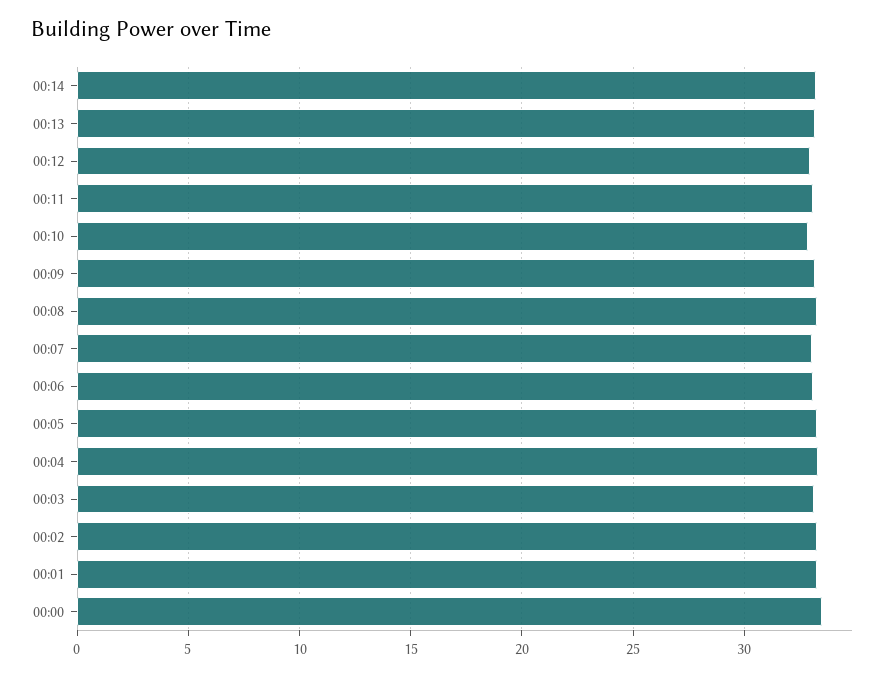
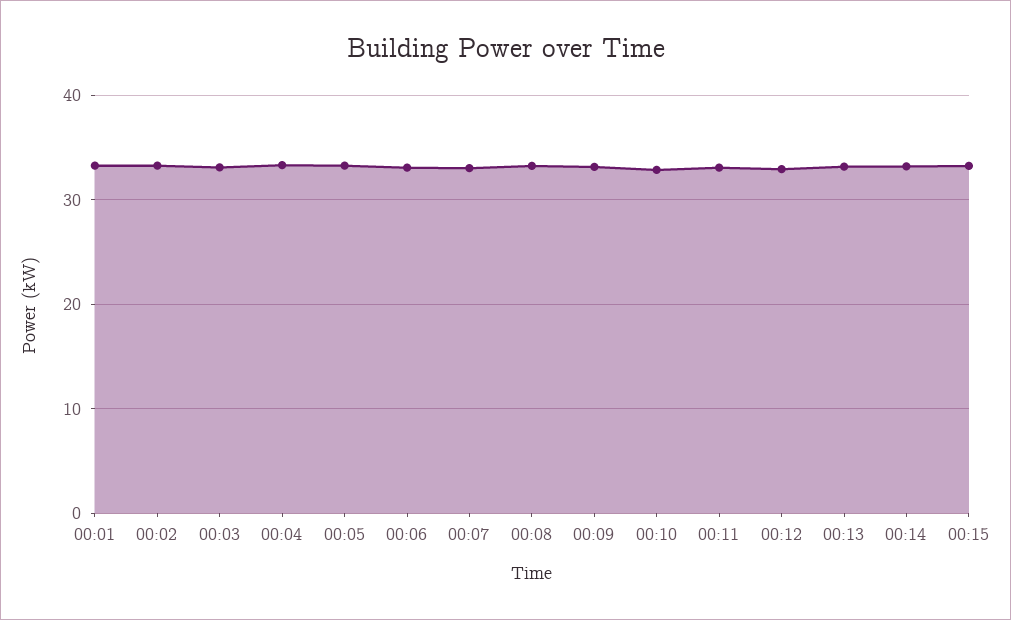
00:00: 33.5 -> none
00:15: none -> 33

